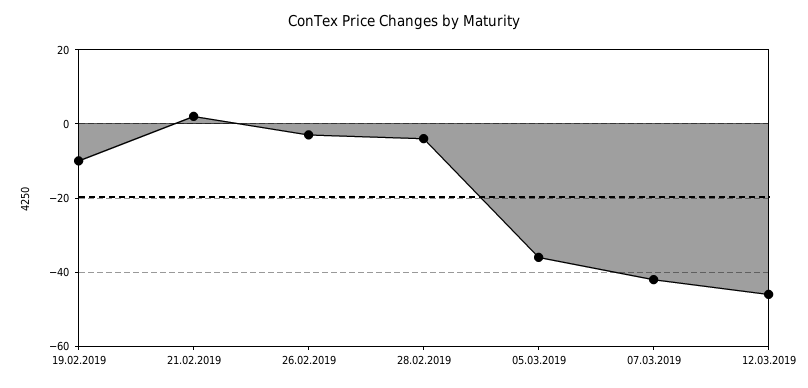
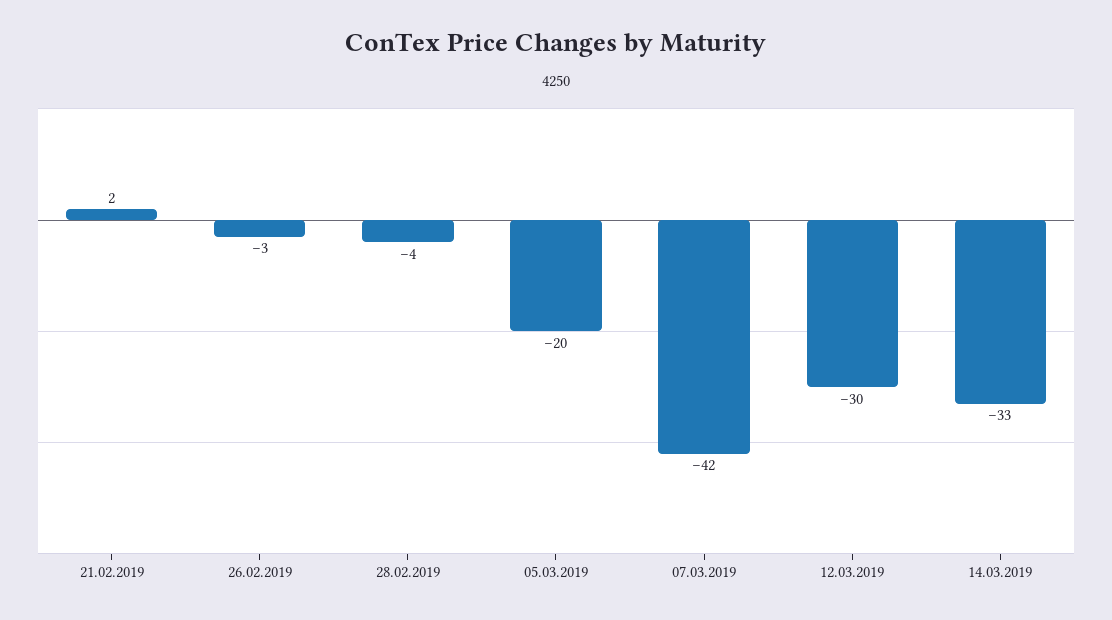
19.02.2019: -10 -> none
05.03.2019: -35 -> -20
12.03.2019: -45 -> -30
14.03.2019: none -> -33

